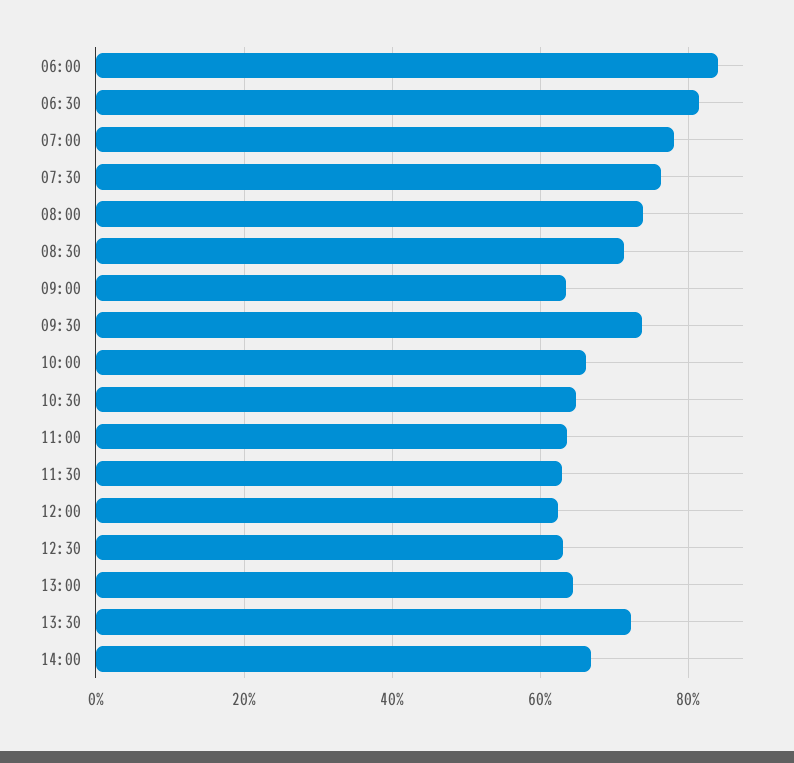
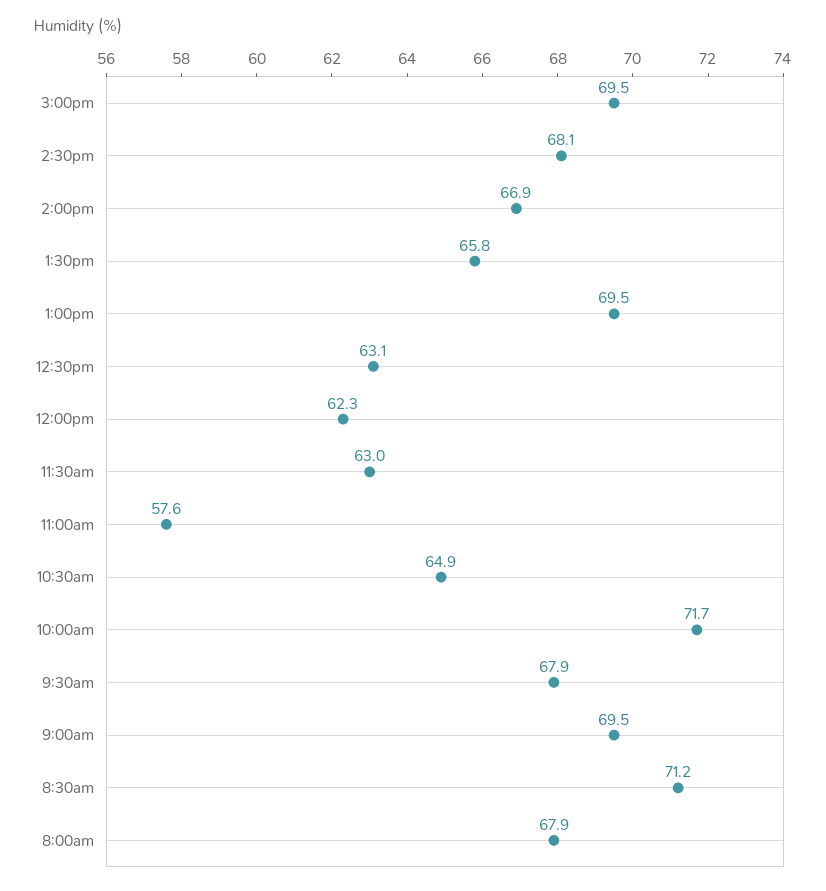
06:00: 84 -> none
06:30: 82 -> none
07:00: 78 -> none
07:30: 76 -> none
08:00: 74 -> 67.9
09:00: 64 -> 69.5
09:30: 74 -> 67.9
10:00: 66 -> 71.7
11:00: 64 -> 57.6
13:00: 64 -> 69.5
13:30: 72 -> 65.8
3:00pm: none -> 69.5
2:30pm: none -> 68.1

